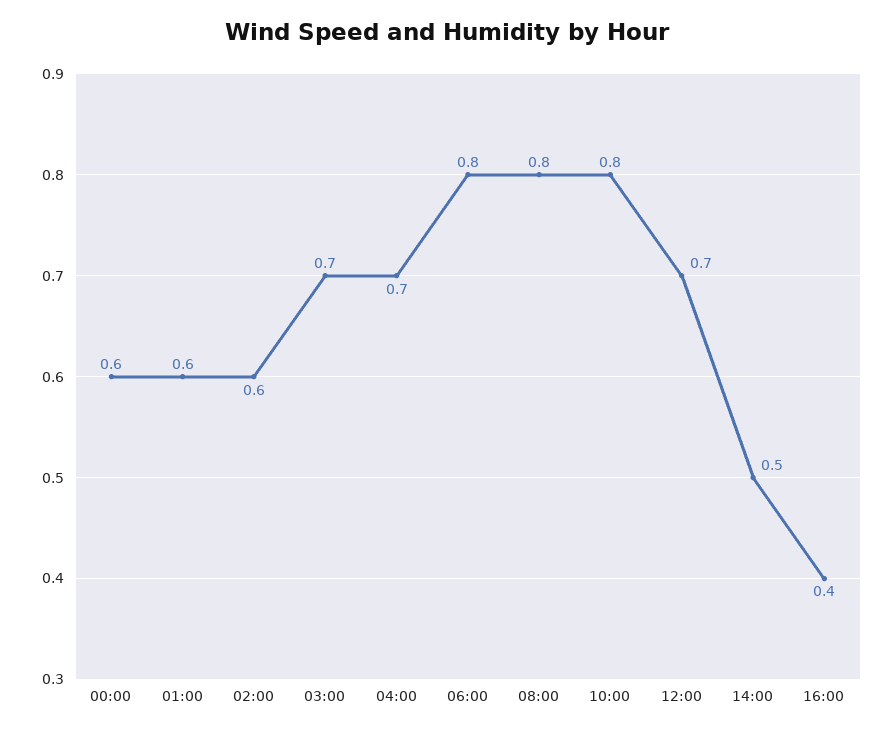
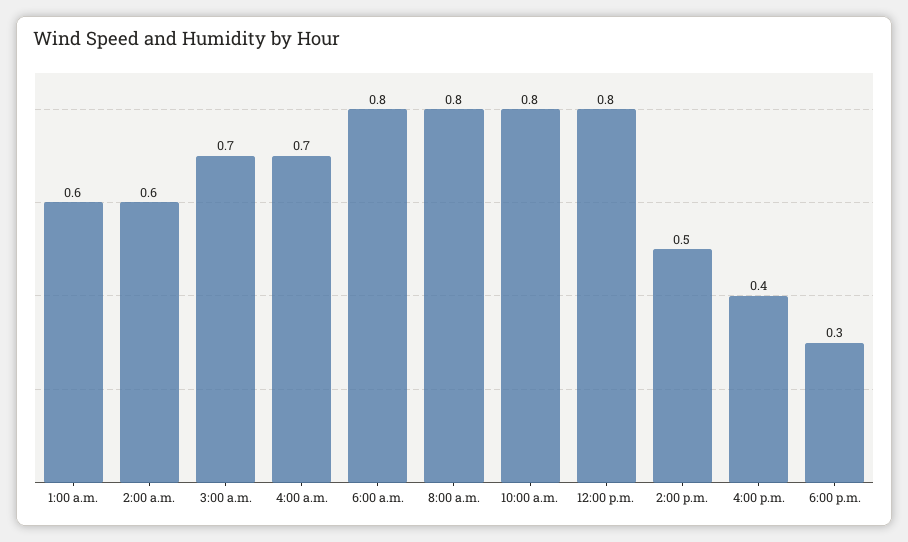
00:00: 0.6 -> none
12:00: 0.7 -> 0.8
6:00 p.m.: none -> 0.3

